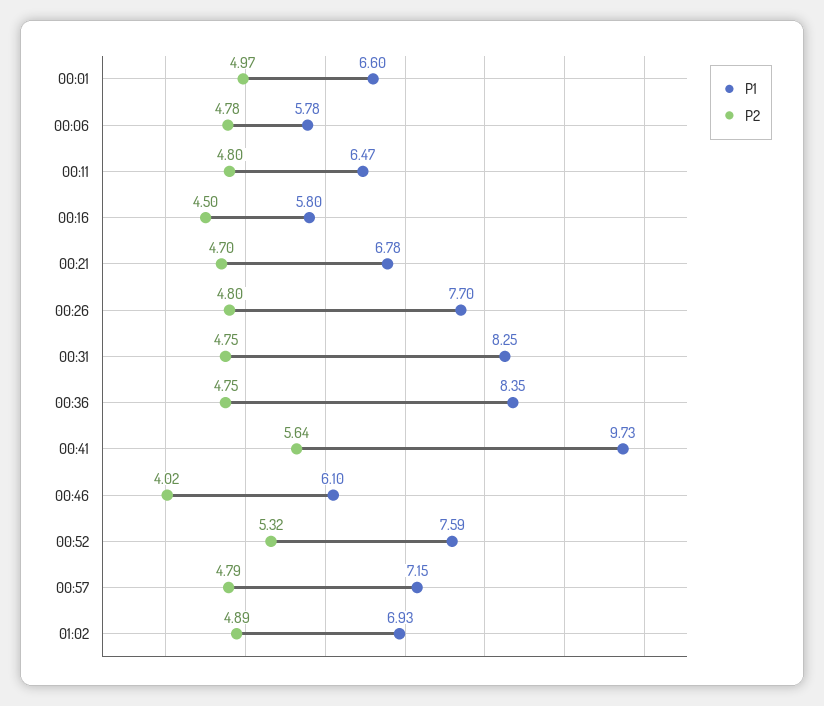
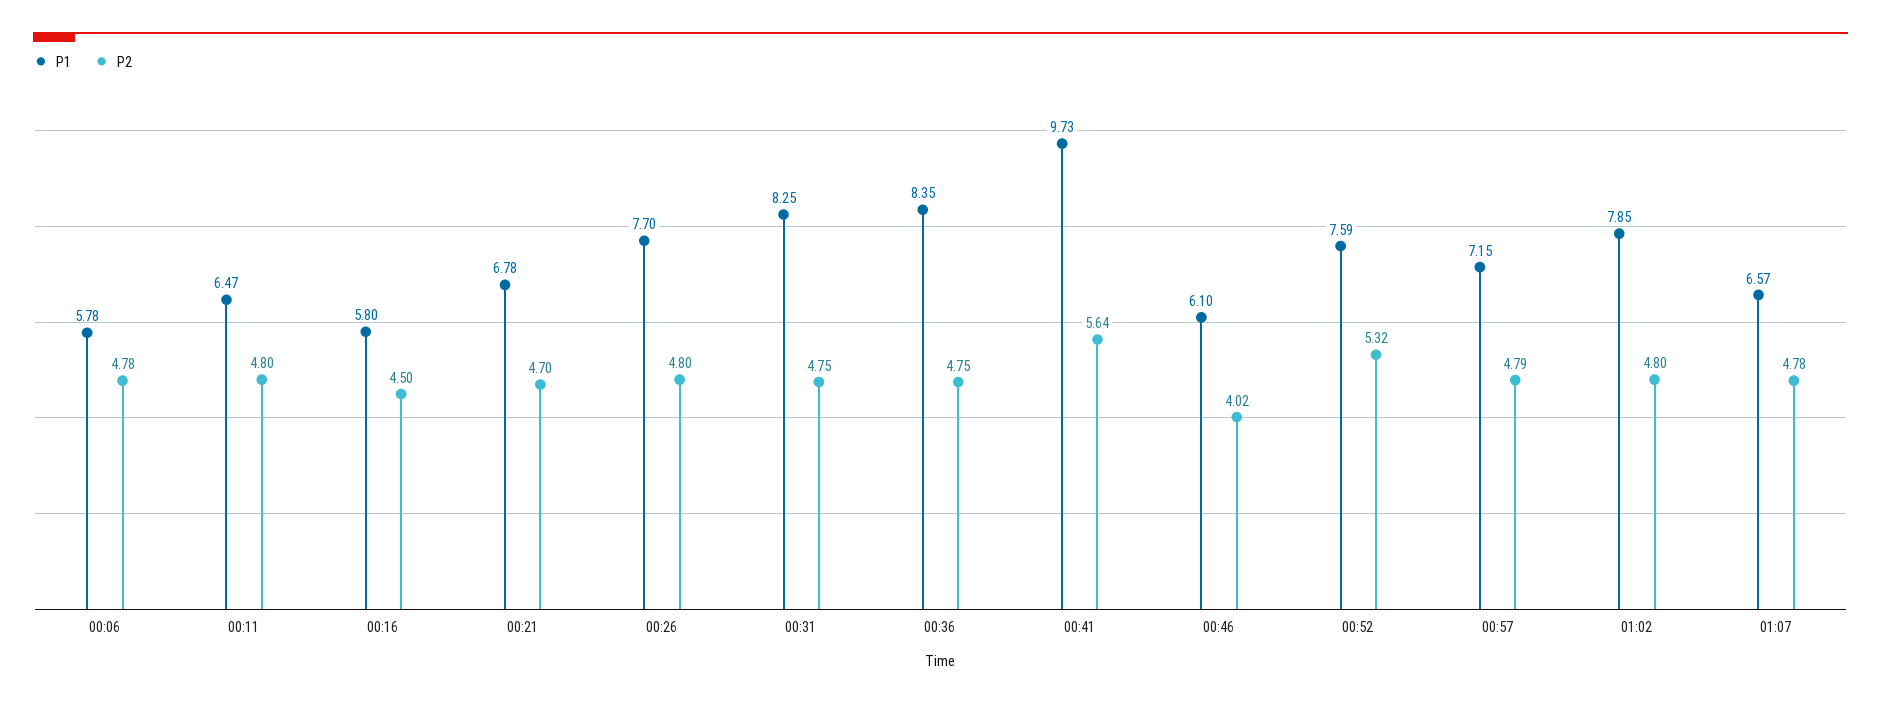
P1, 00:01: 6.6 -> none
P2, 00:01: 4.97 -> none
P1, 01:02: 6.93 -> 7.85
P2, 01:02: 4.89 -> 4.8
P1, 01:07: none -> 6.57
P2, 01:07: none -> 4.78

